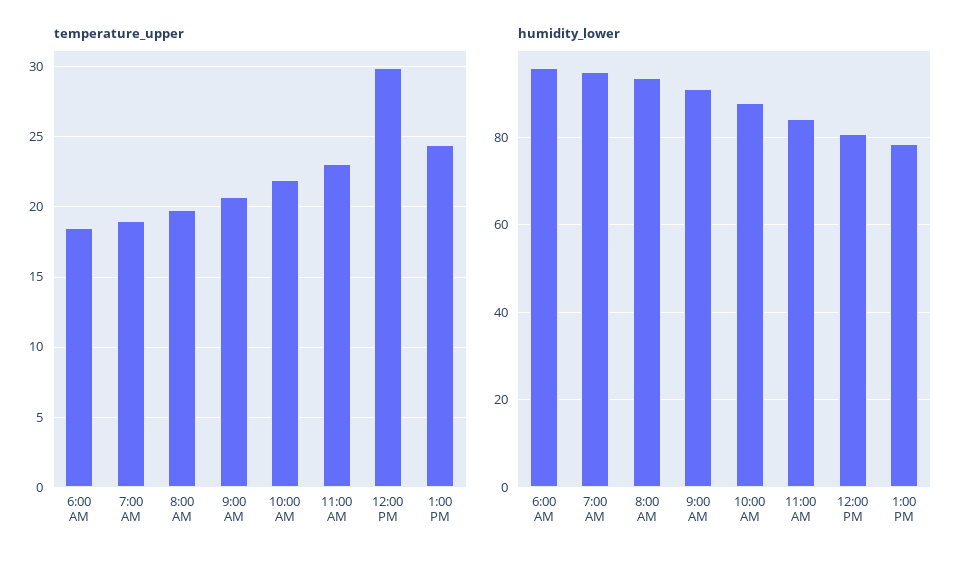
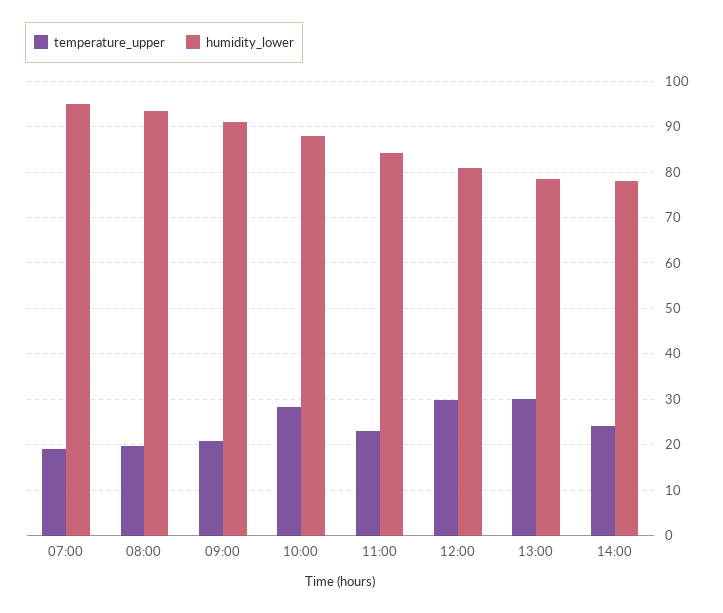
temperature_upper, 6:00 AM: 18.5 -> none
temperature_upper, 10:00 AM: 22 -> 28
temperature_upper, 1:00 PM: 24.5 -> 30
humidity_lower, 6:00 AM: 96 -> none
temperature_upper, 14:00: none -> 24
humidity_lower, 14:00: none -> 78

